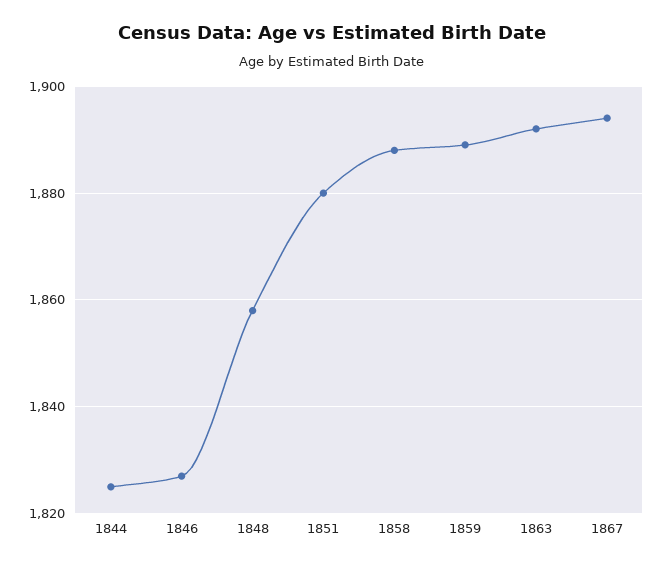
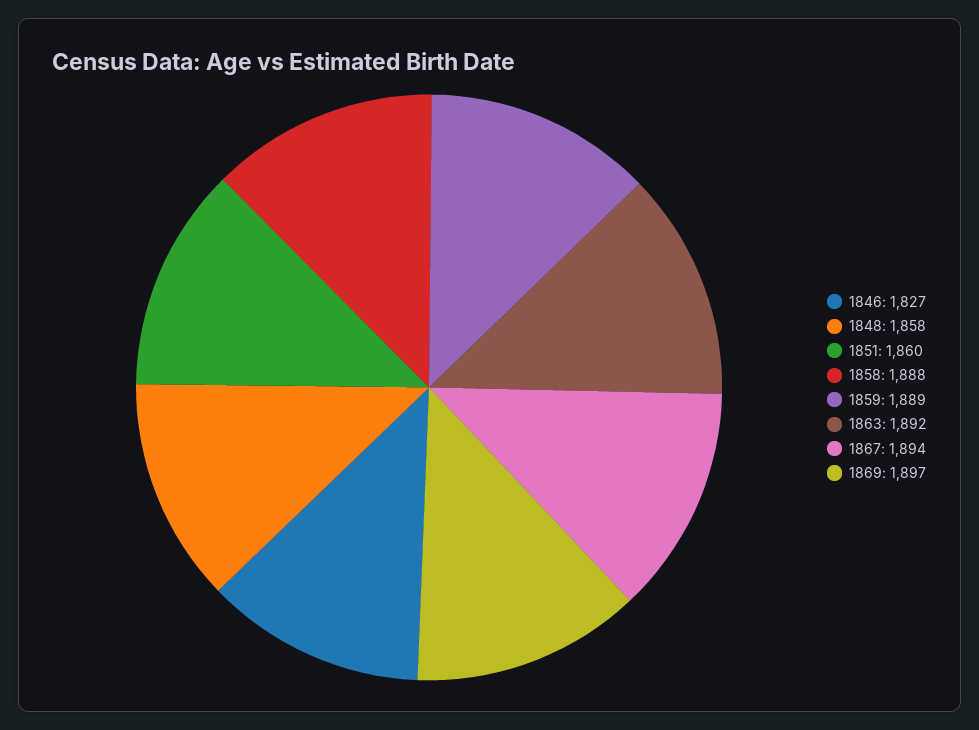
1844: 1825 -> none
1851: 1880 -> 1860
1869: none -> 1897

